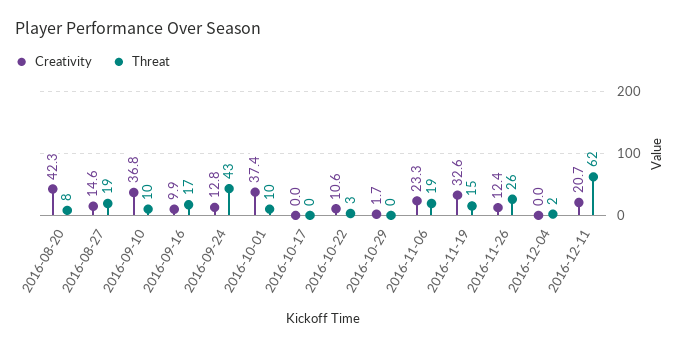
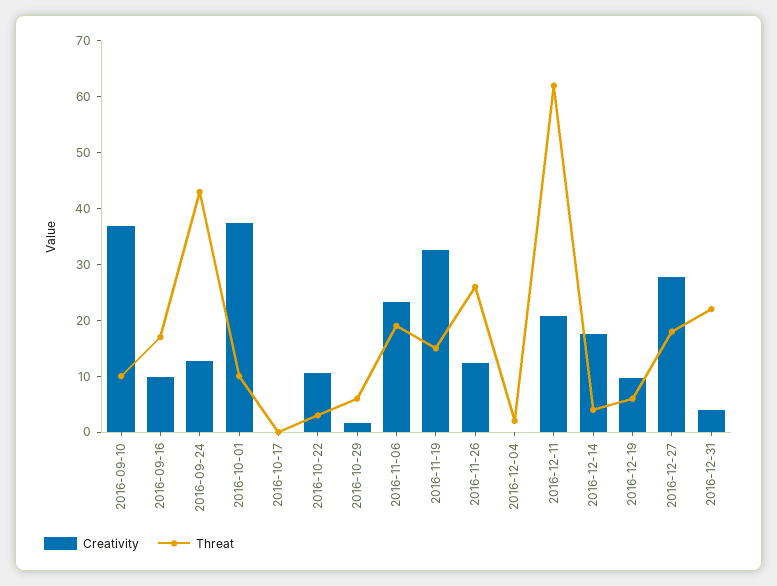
Creativity, 2016-08-20: 42.3 -> none
Threat, 2016-08-20: 8 -> none
Creativity, 2016-08-27: 14.6 -> none
Threat, 2016-08-27: 19 -> none
Threat, 2016-10-29: 0 -> 6
Creativity, 2016-12-14: none -> 18
Threat, 2016-12-14: none -> 4
Creativity, 2016-12-19: none -> 10
Threat, 2016-12-19: none -> 6
Creativity, 2016-12-27: none -> 28
Threat, 2016-12-27: none -> 18
Creativity, 2016-12-31: none -> 4
Threat, 2016-12-31: none -> 22

